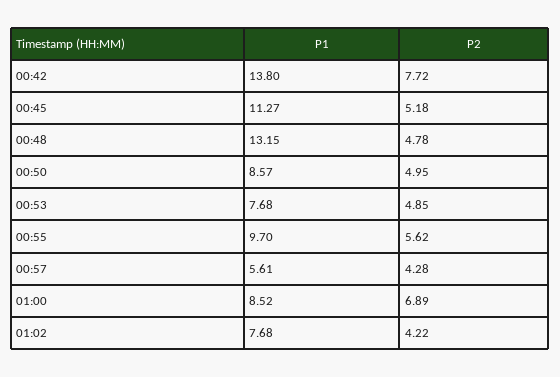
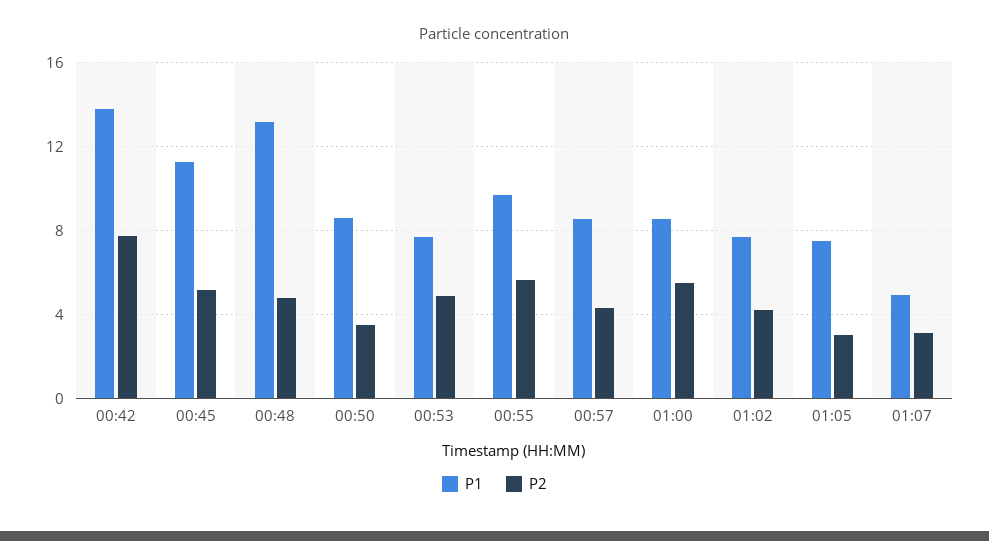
P2, 00:50: 4.95 -> 3.5
P1, 00:57: 5.61 -> 8.5
P2, 01:00: 6.89 -> 5.5
P1, 01:05: none -> 7.5
P2, 01:05: none -> 3
P1, 01:07: none -> 5
P2, 01:07: none -> 3

